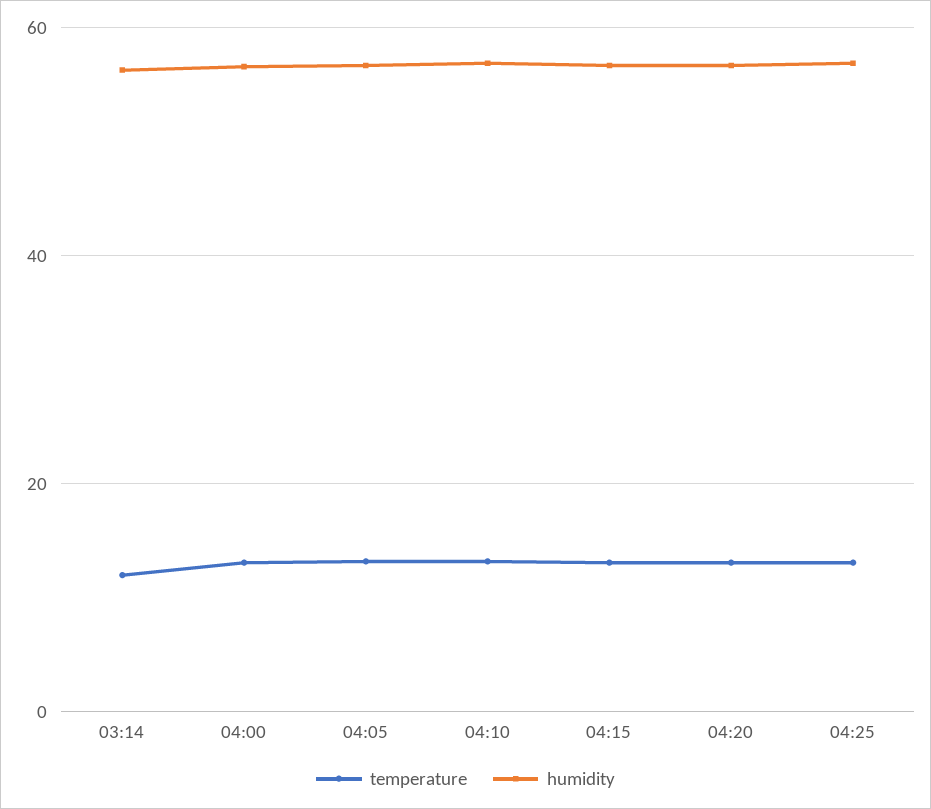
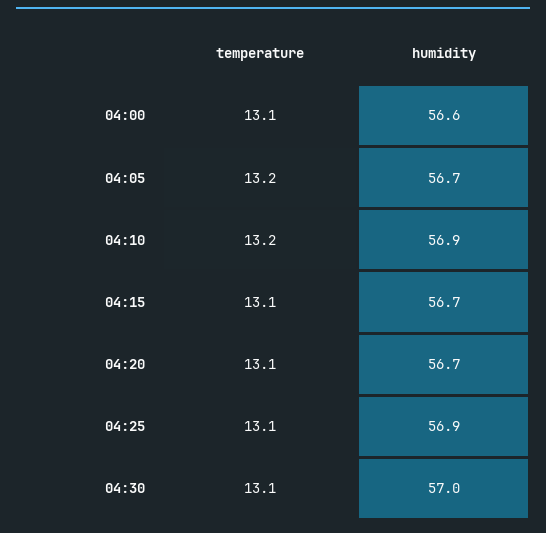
temperature, 03:14: 12 -> none
humidity, 03:14: 56 -> none
temperature, 04:30: none -> 13.1
humidity, 04:30: none -> 57

